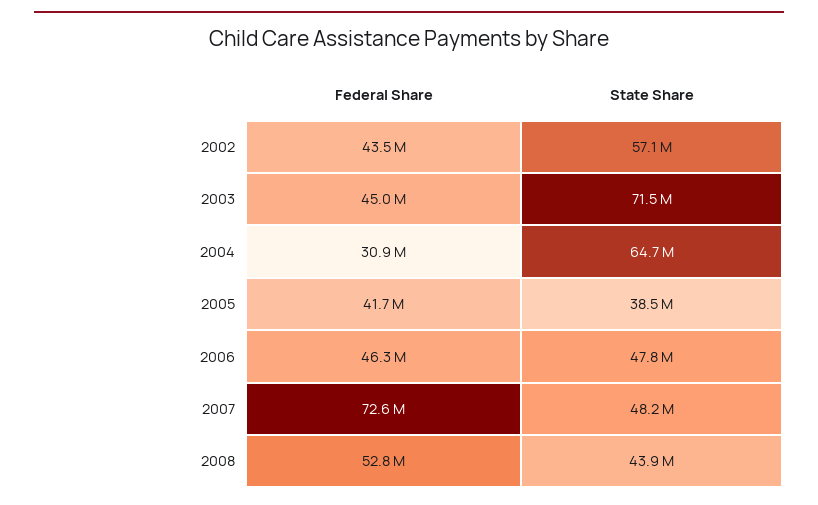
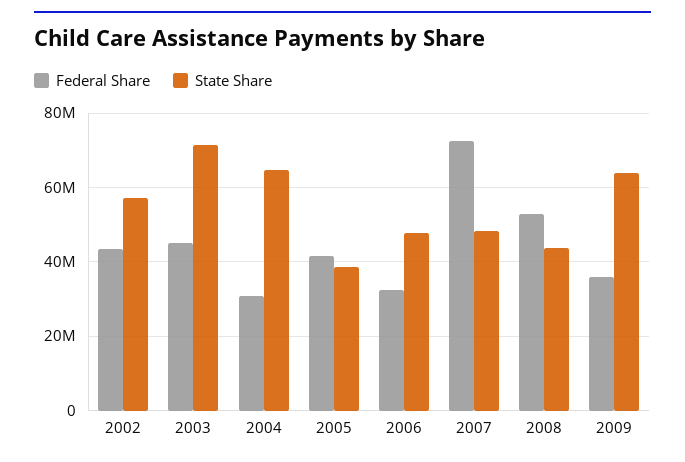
Federal Share, 2006: 46300000 -> 32000000
Federal Share, 2009: none -> 36000000
State Share, 2009: none -> 64000000

